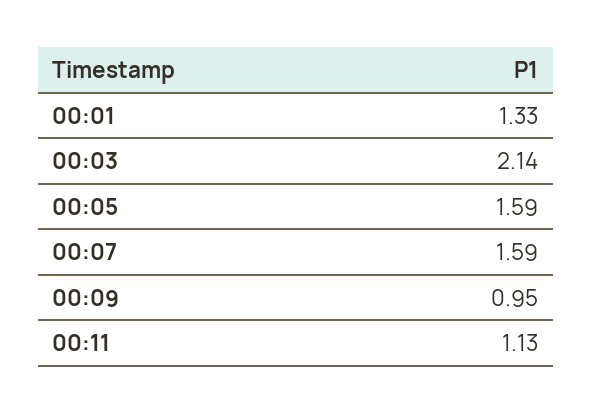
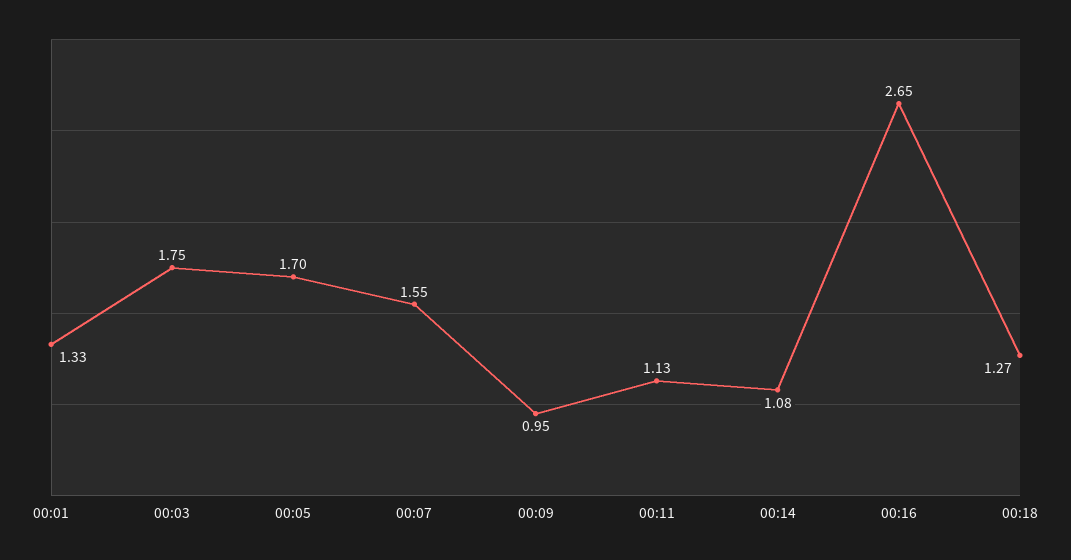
00:03: 2.14 -> 1.75
00:05: 1.59 -> 1.7
00:07: 1.59 -> 1.55
00:14: none -> 1.08
00:16: none -> 2.65
00:18: none -> 1.27

